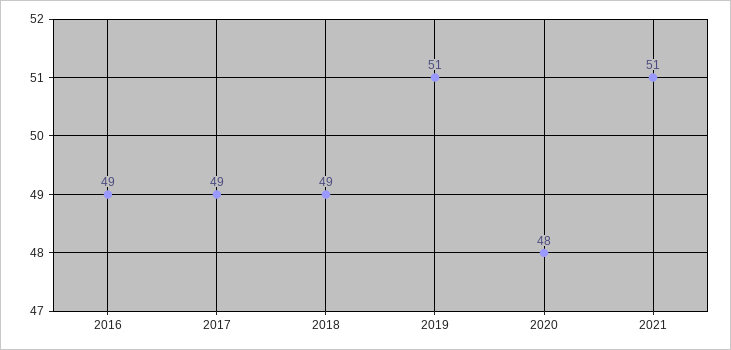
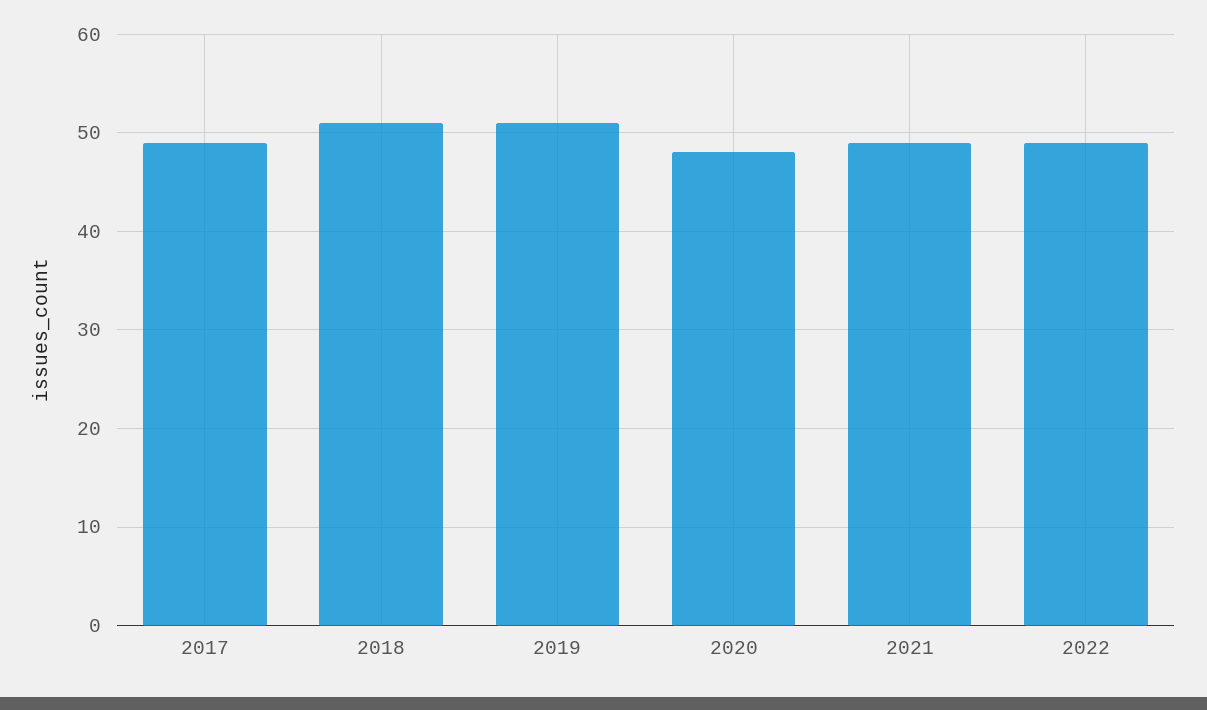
2016: 49 -> none
2018: 49 -> 51
2021: 51 -> 49
2022: none -> 49

